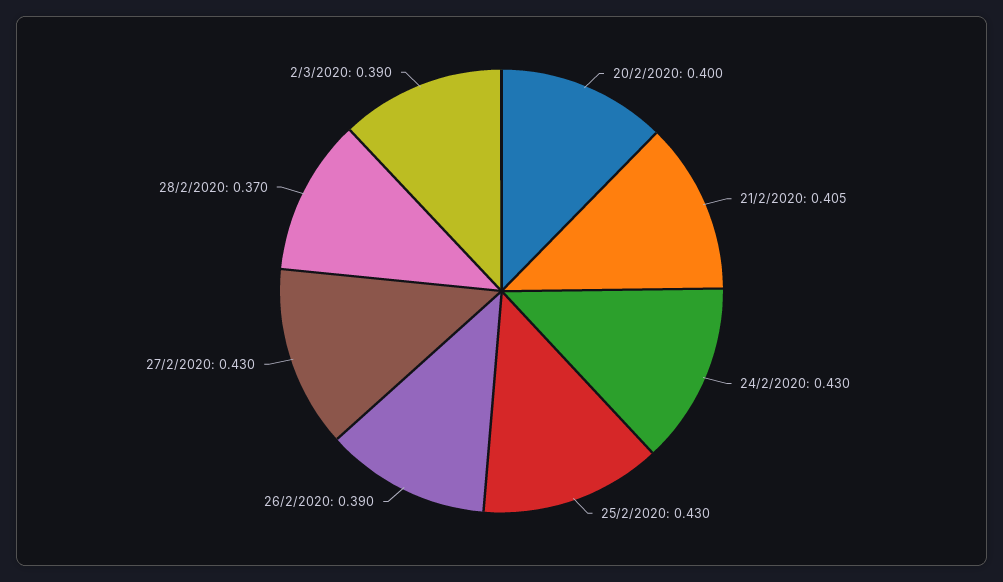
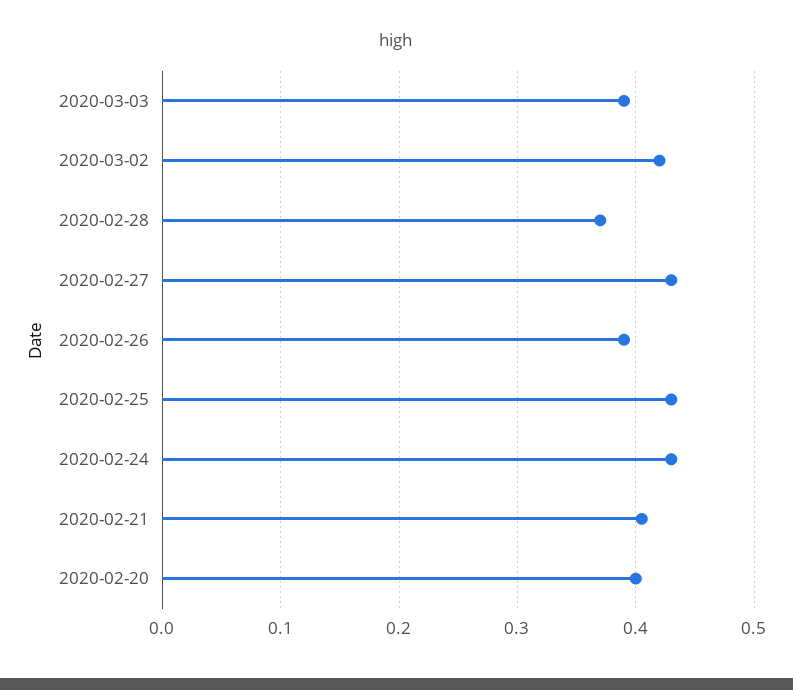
2/3/2020: 0.39 -> 0.42
2020-03-03: none -> 0.39

